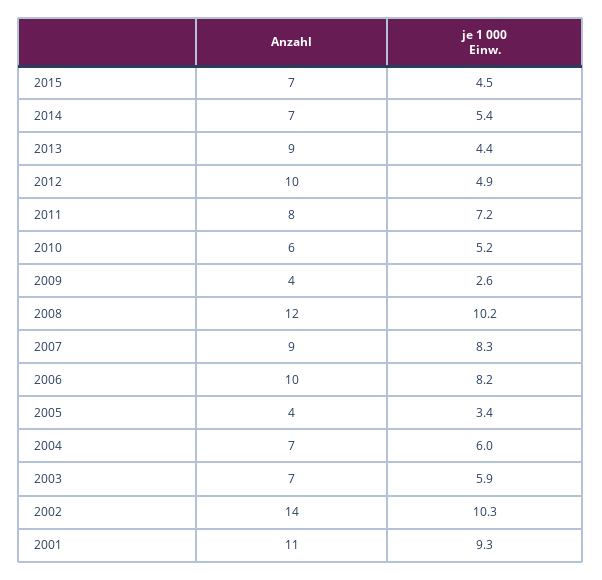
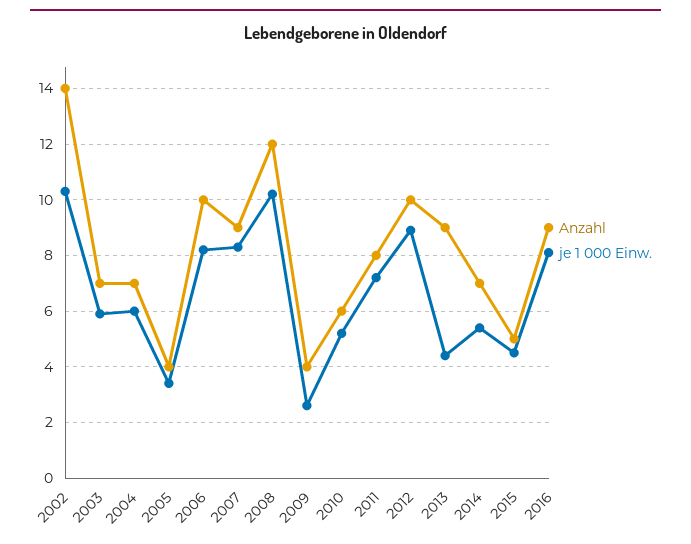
Anzahl, 2015: 7 -> 5
je 1 000 Einw., 2012: 4.9 -> 9
Anzahl, 2001: 11 -> none
je 1 000 Einw., 2001: 9.3 -> none
Anzahl, 2016: none -> 9
je 1 000 Einw., 2016: none -> 8

